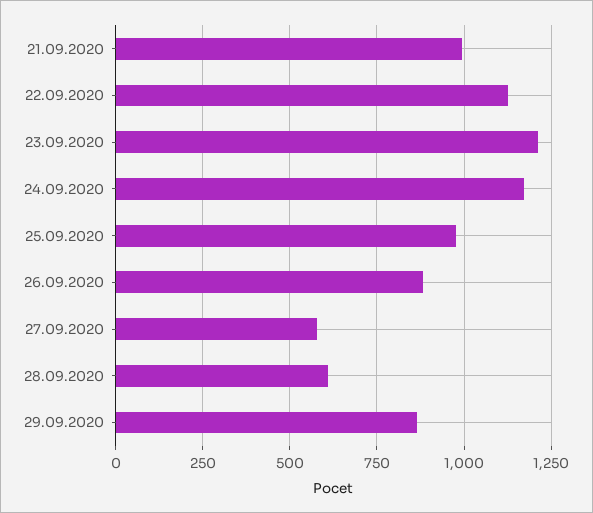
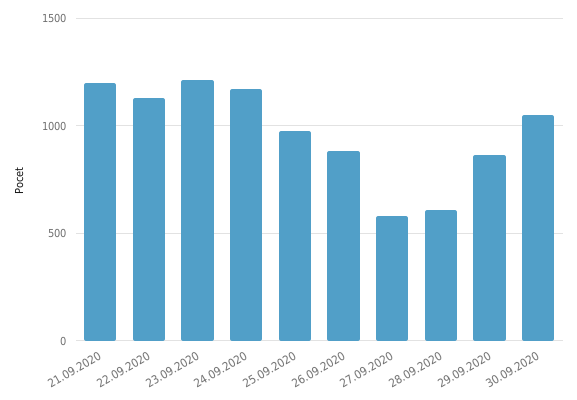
21.09.2020: 1000 -> 1200
30.09.2020: none -> 1050

